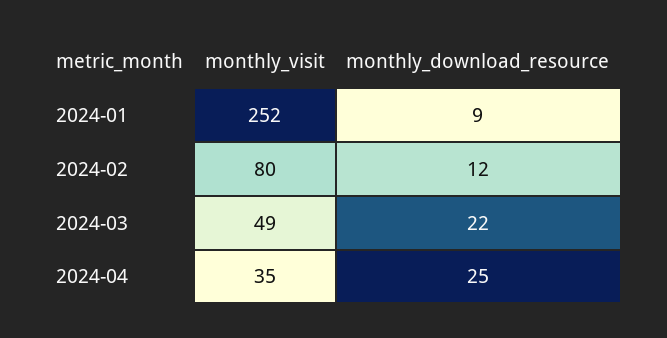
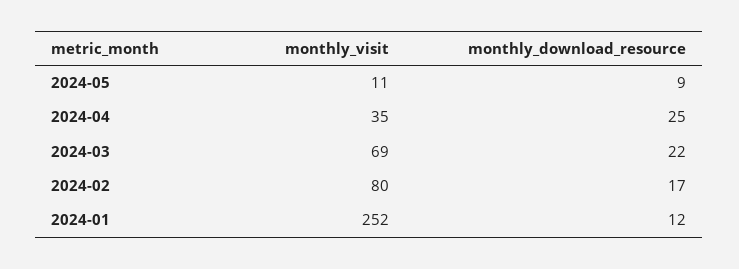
monthly_download_resource, 2024-01: 9 -> 12
monthly_download_resource, 2024-02: 12 -> 17
monthly_visit, 2024-03: 49 -> 69
monthly_visit, 2024-05: none -> 11
monthly_download_resource, 2024-05: none -> 9

